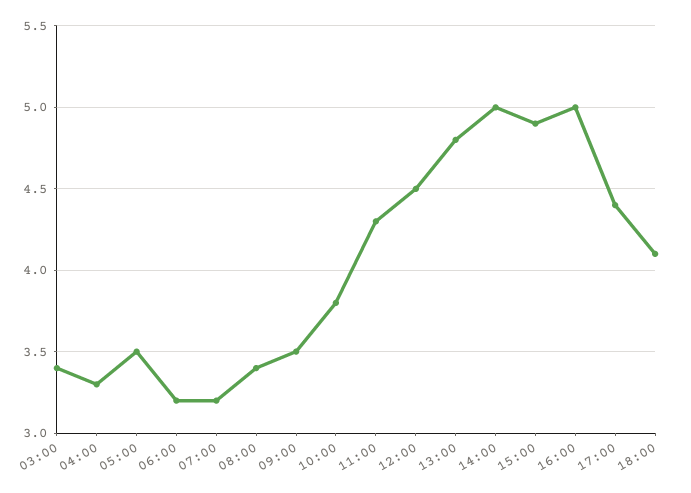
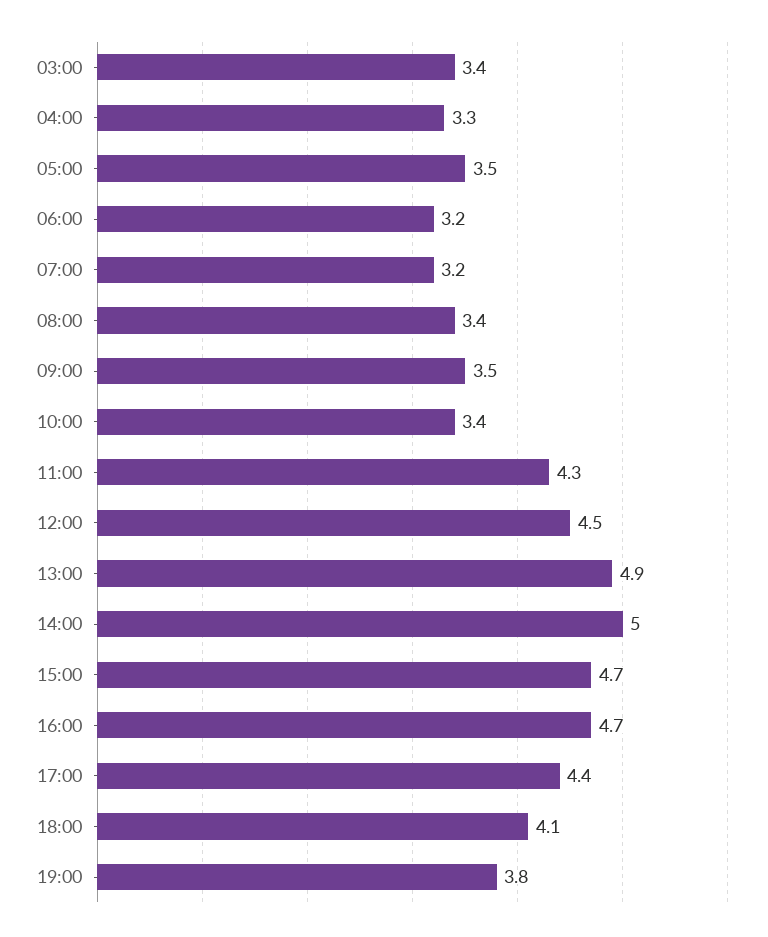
10:00: 3.8 -> 3.4
13:00: 4.8 -> 4.9
15:00: 4.9 -> 4.7
16:00: 5 -> 4.7
19:00: none -> 3.8

